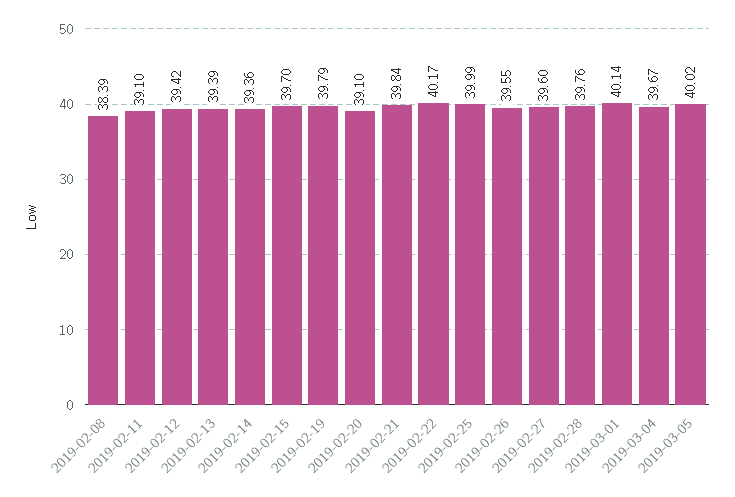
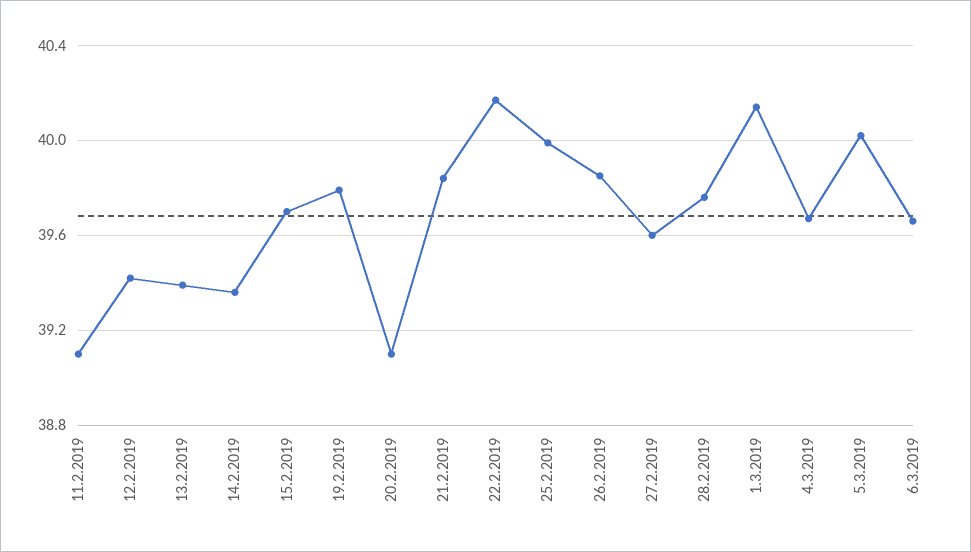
2019-02-08: 38.39 -> none
2019-02-26: 39.55 -> 39.85
6.3.2019: none -> 39.65

